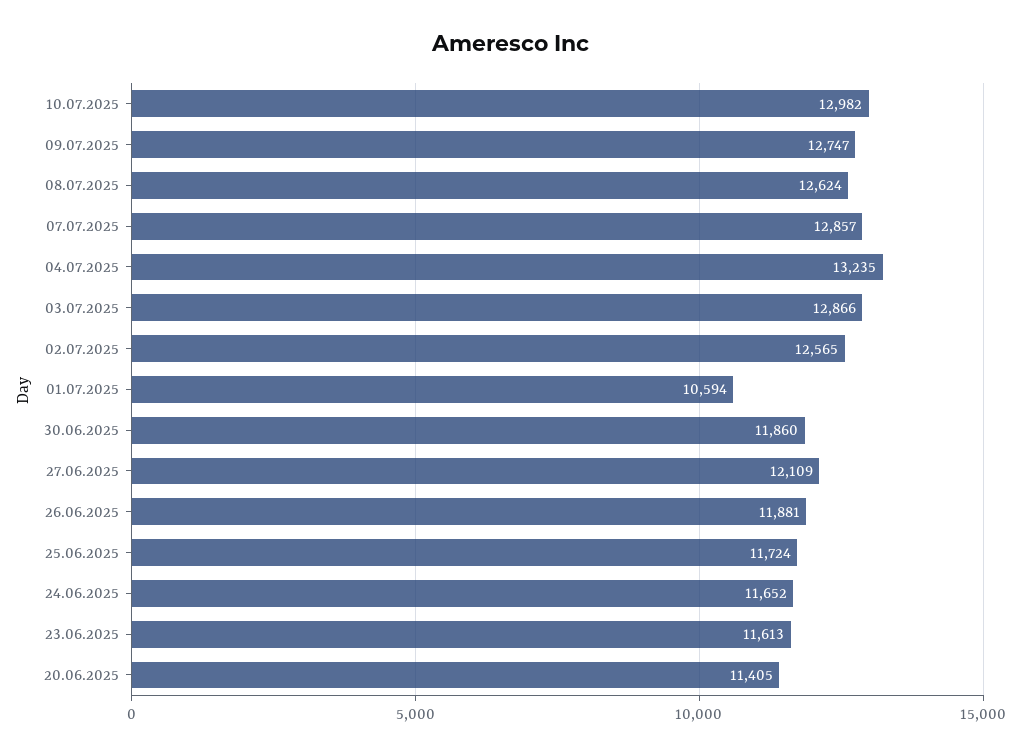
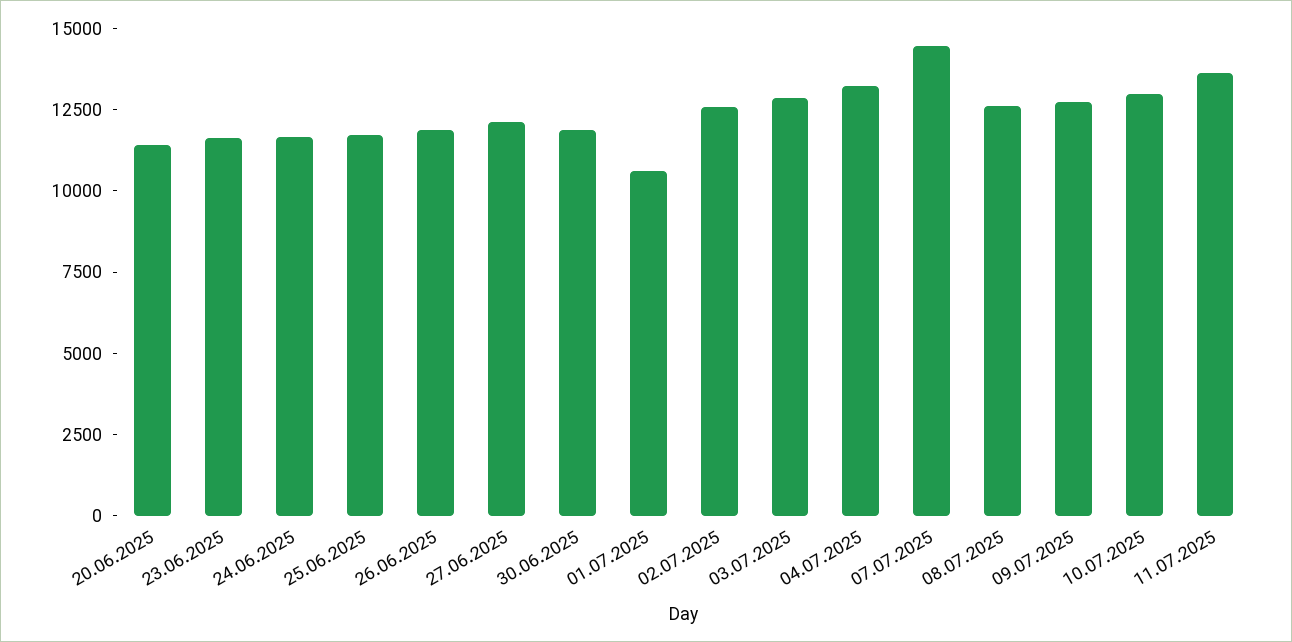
07.07.2025: 12857 -> 14500
11.07.2025: none -> 13500

